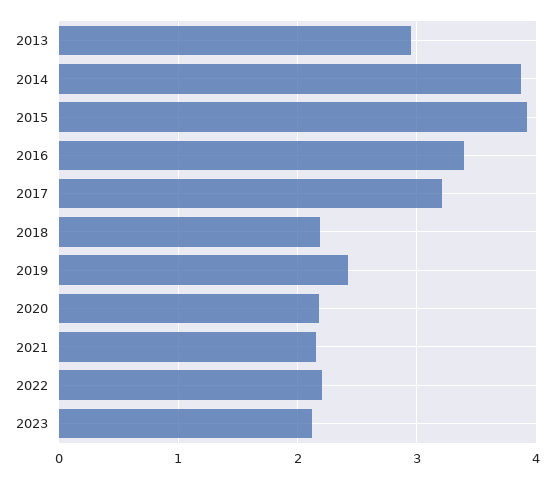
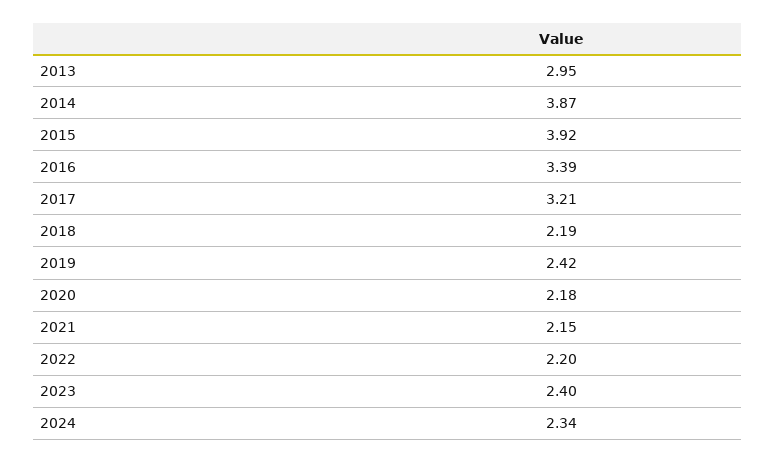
2023: 2.1 -> 2.4
2024: none -> 2.34

